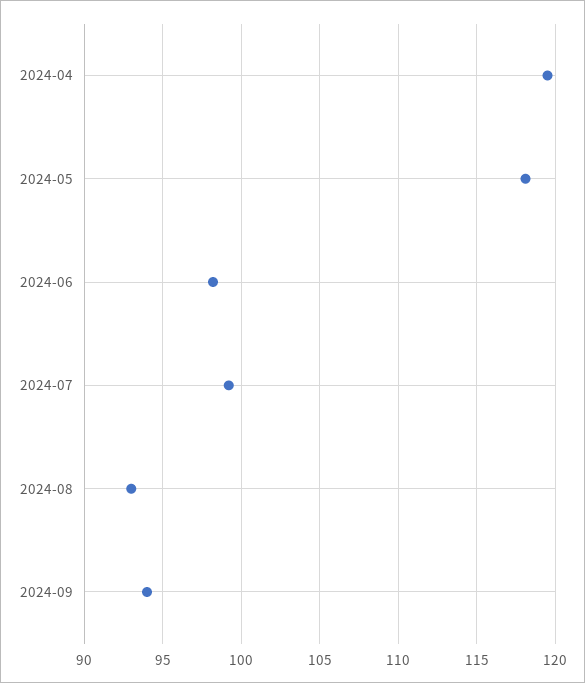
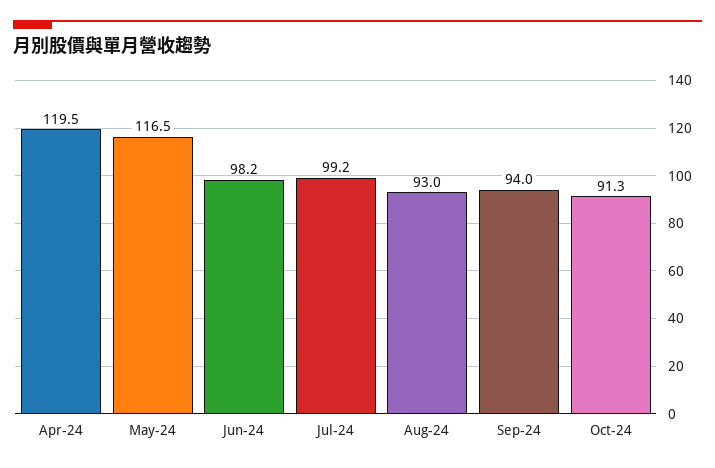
2024-05: 118 -> 116.5
Oct-24: none -> 91.3

